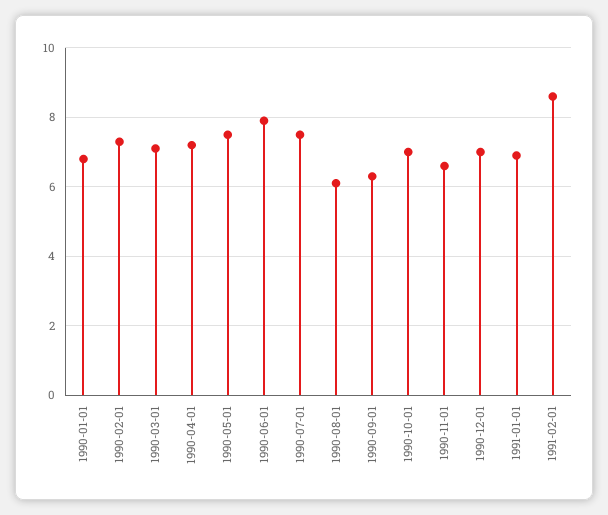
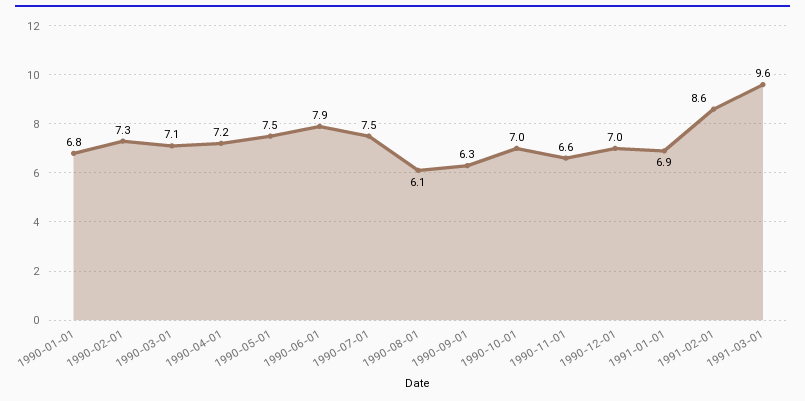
1991-03-01: none -> 9.6

